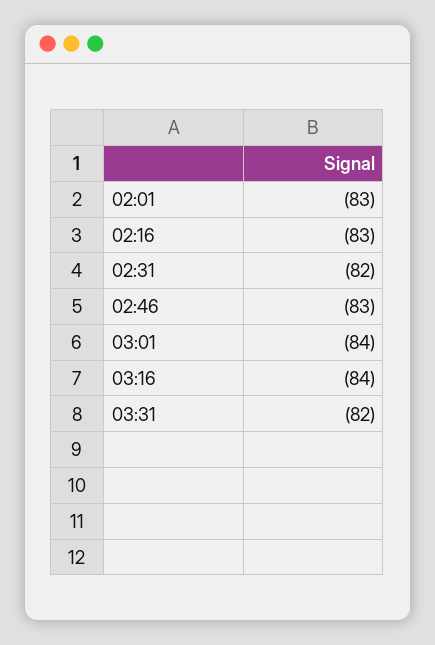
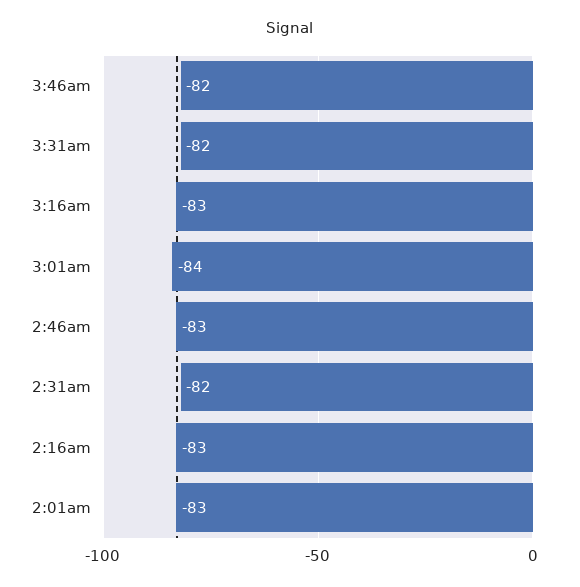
03:16: -84 -> -83
3:46am: none -> -82

